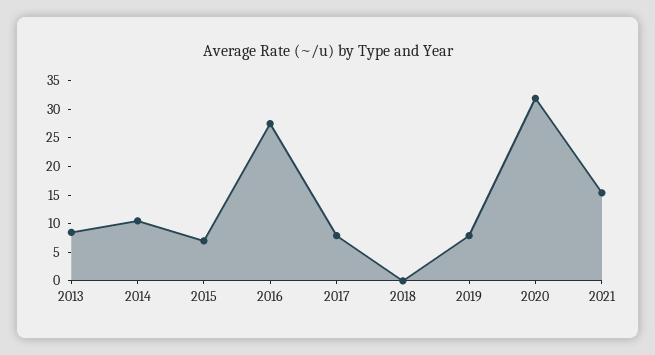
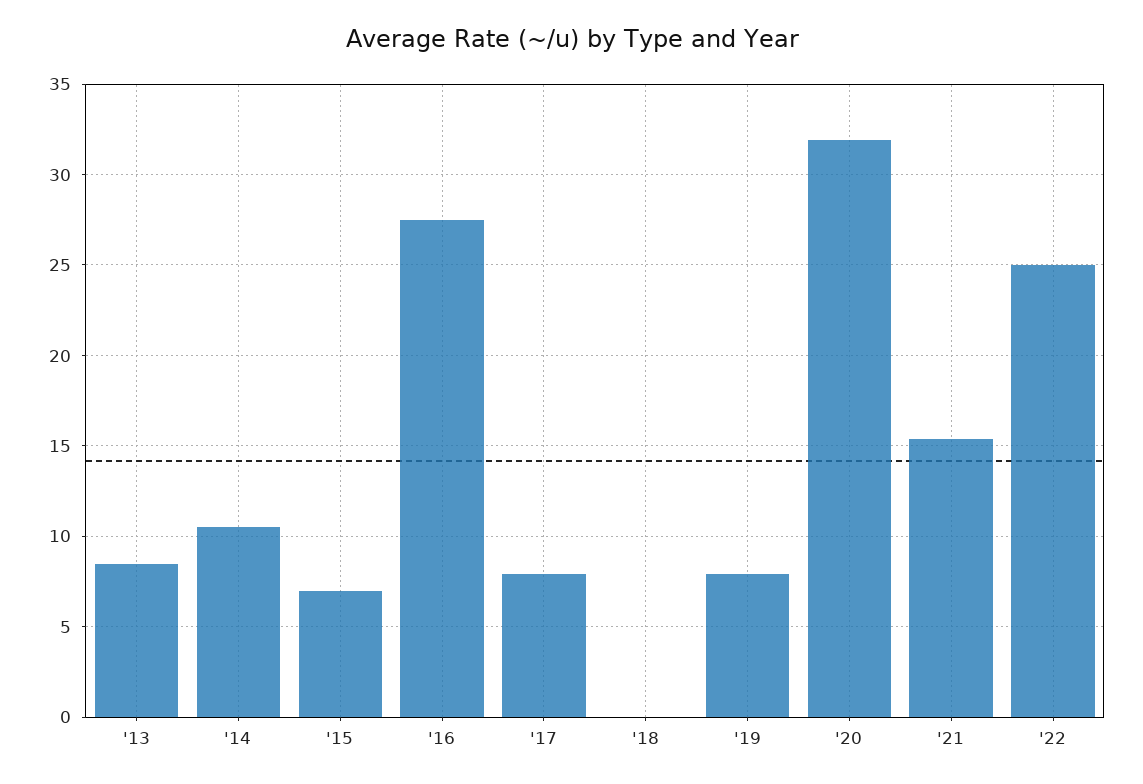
'22: none -> 25

